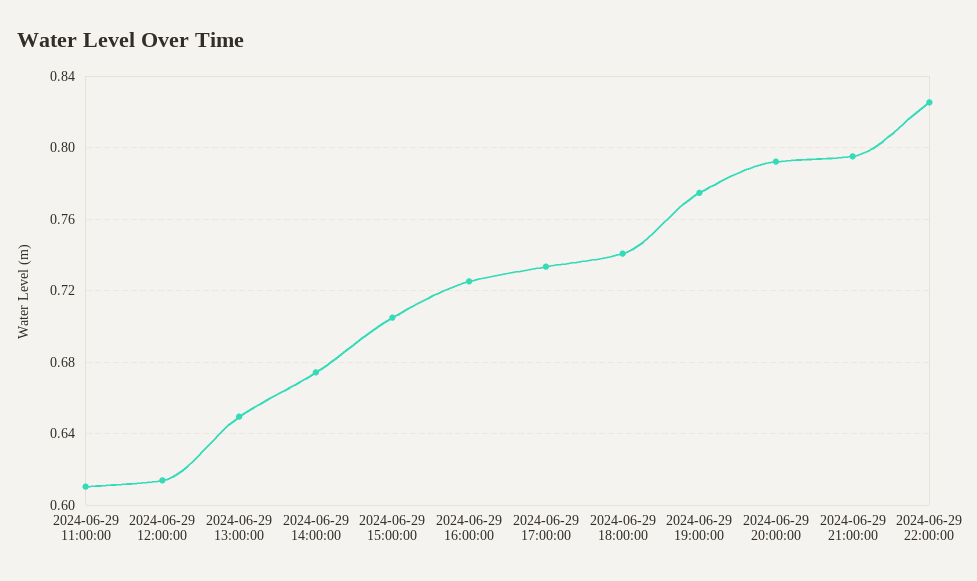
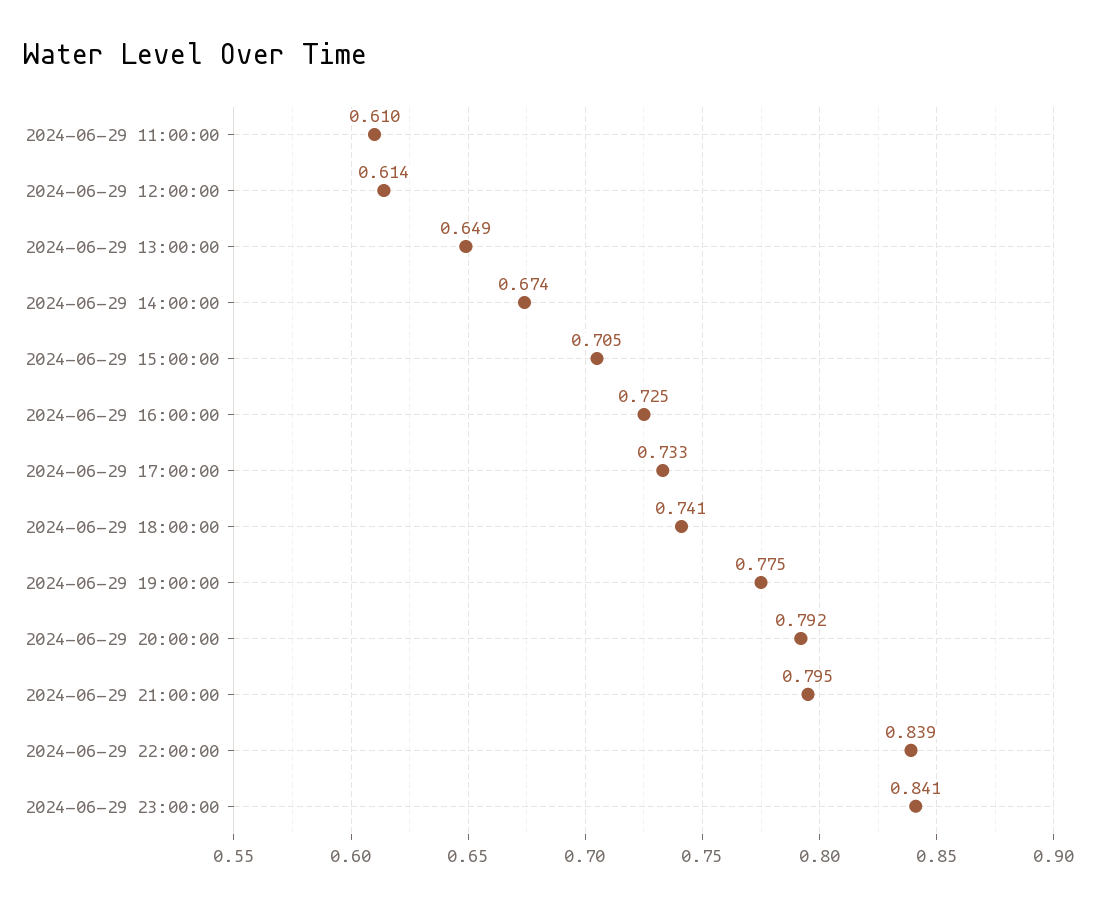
2024-06-29 22:00:00: 0.825 -> 0.839
2024-06-29 23:00:00: none -> 0.841

